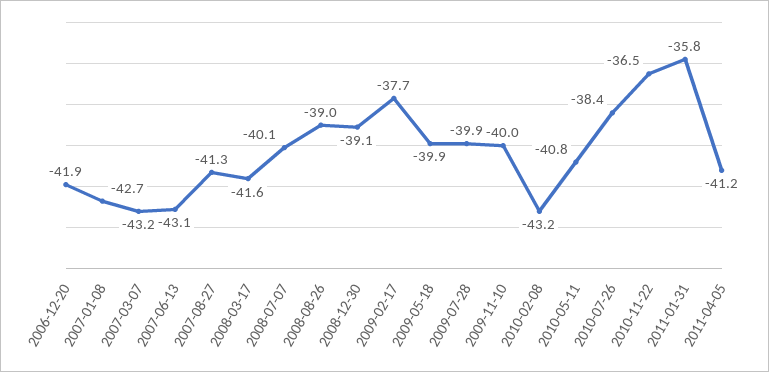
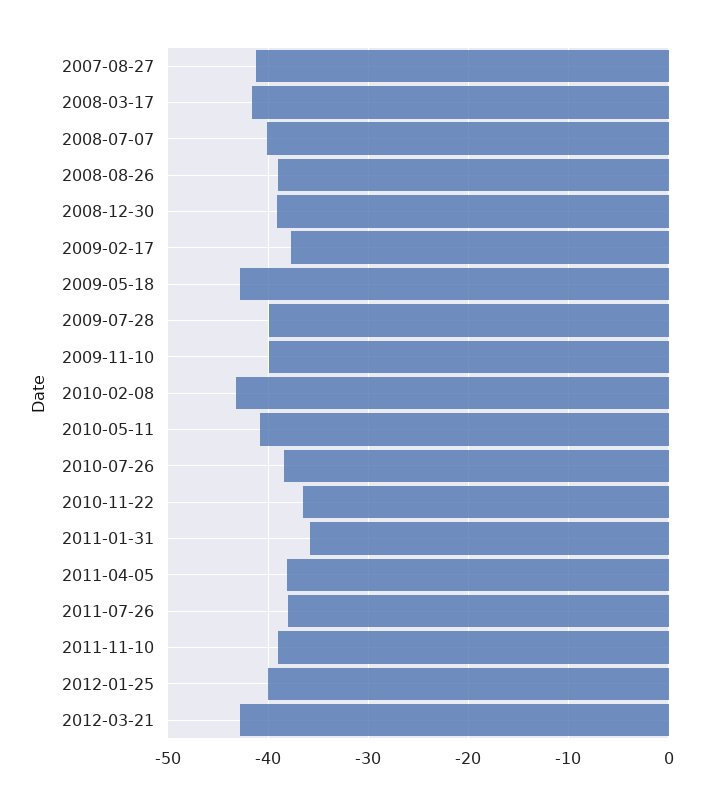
2006-12-20: -41.9 -> none
2007-01-08: -42.7 -> none
2007-03-07: -43.2 -> none
2007-06-13: -43.1 -> none
2009-05-18: -39.9 -> -43
2011-04-05: -41.2 -> -38
2011-07-26: none -> -38
2011-11-10: none -> -39
2012-01-25: none -> -40
2012-03-21: none -> -43

